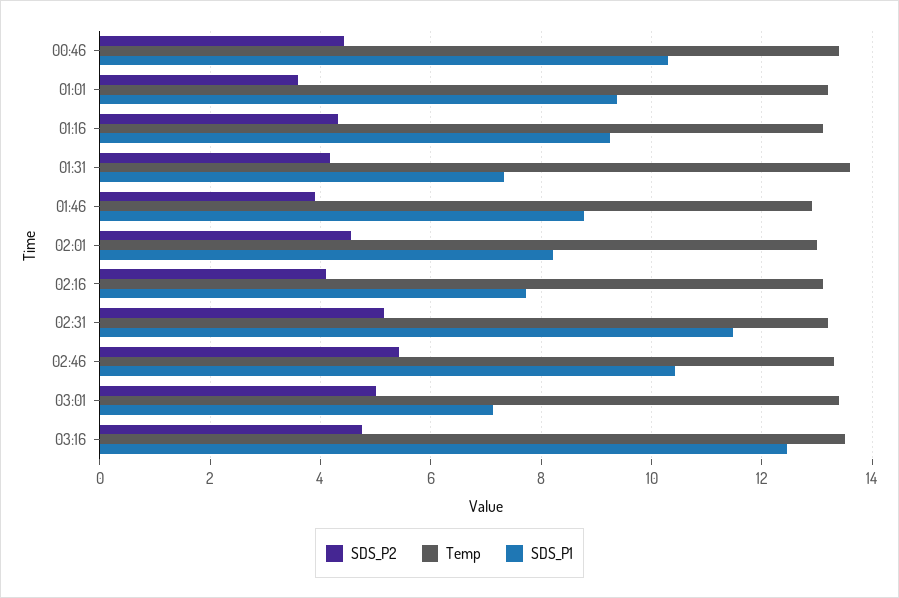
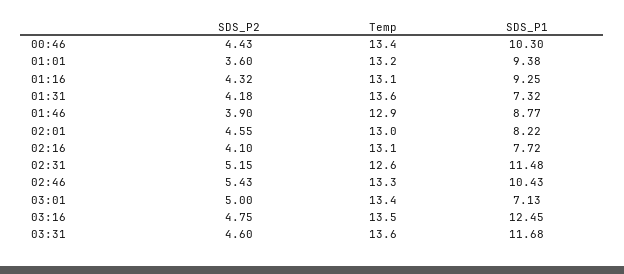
Temp, 02:31: 13.2 -> 12.6
SDS_P2, 03:31: none -> 4.6
Temp, 03:31: none -> 13.6
SDS_P1, 03:31: none -> 11.68

